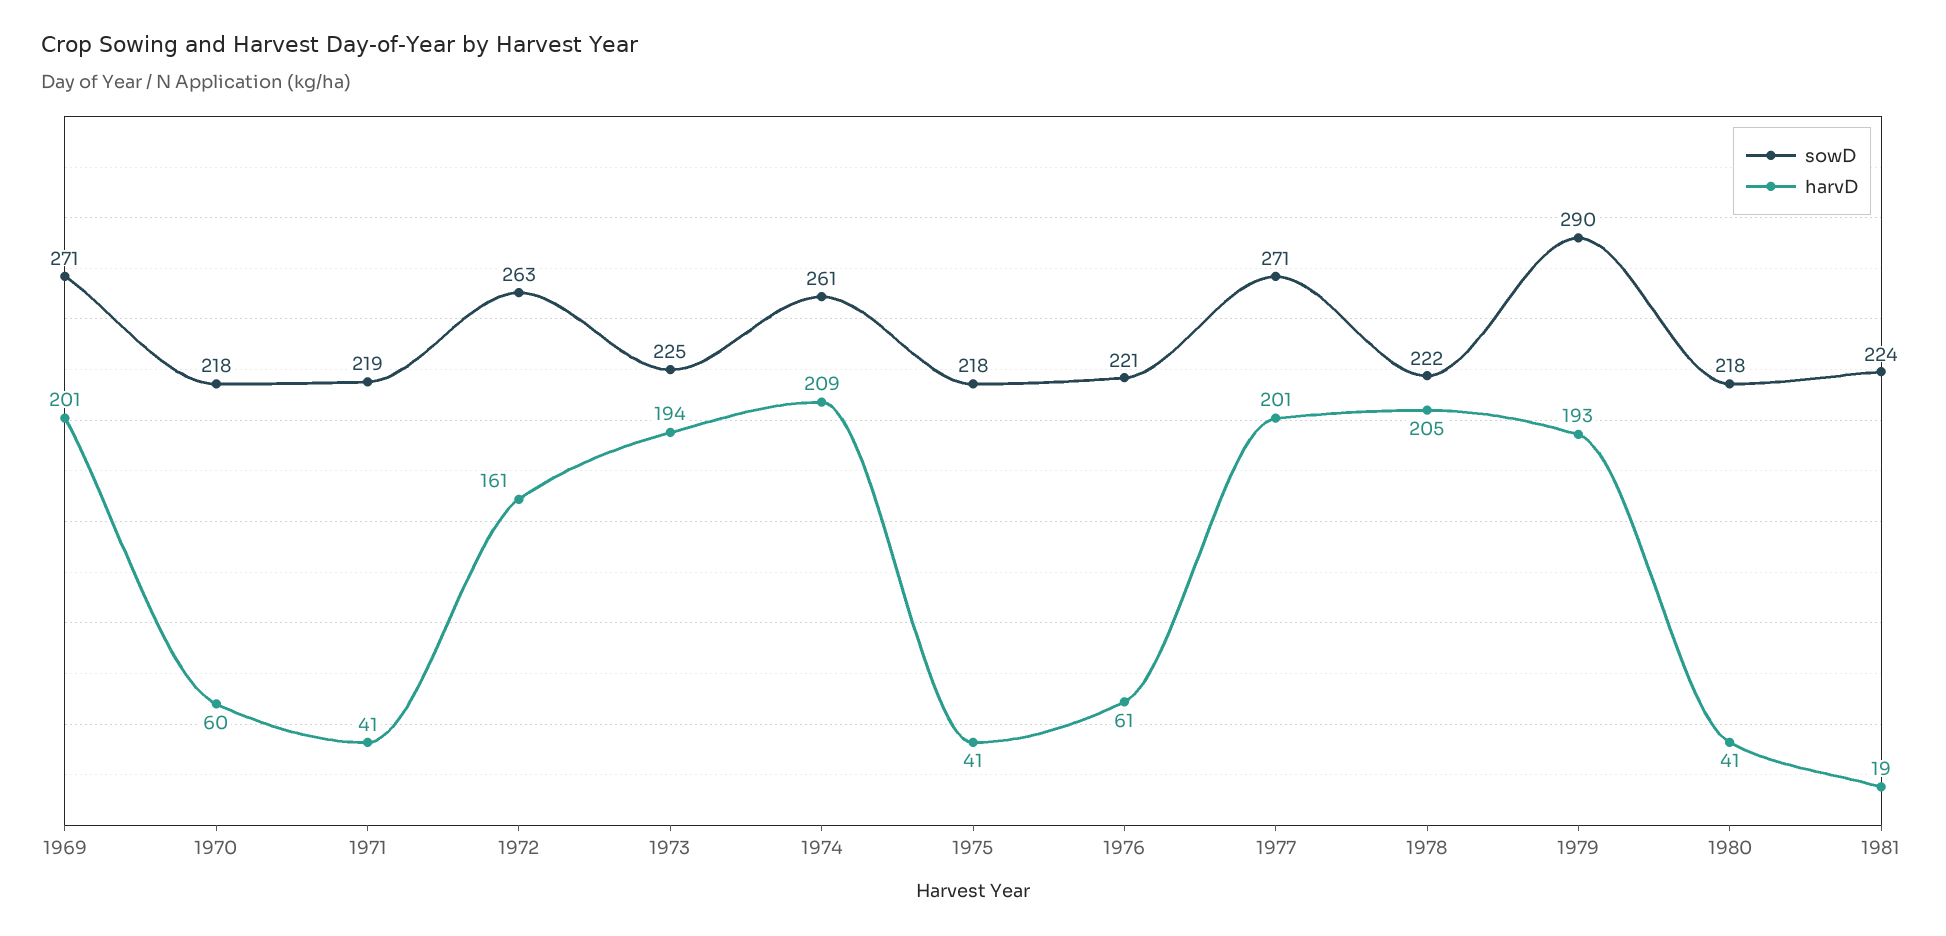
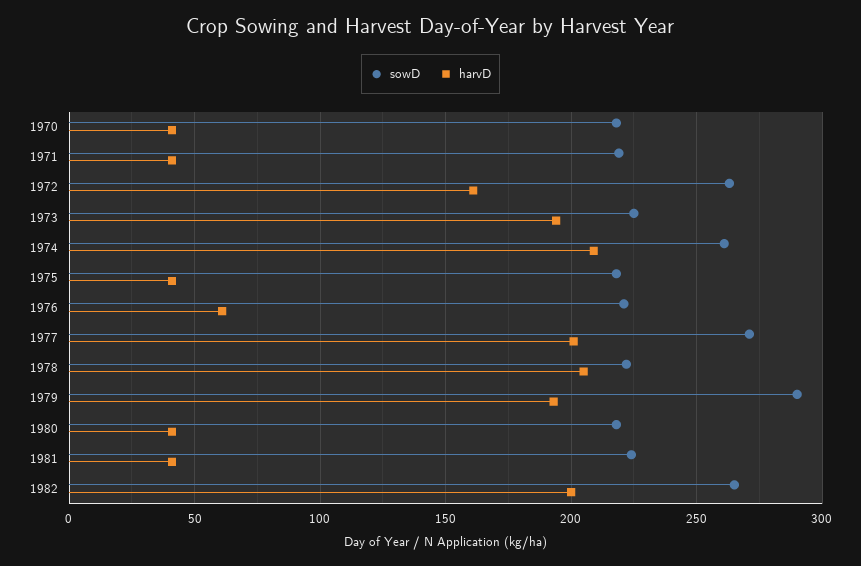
sowD, 1969: 271 -> none
harvD, 1969: 201 -> none
harvD, 1970: 60 -> 40
harvD, 1981: 19 -> 40
sowD, 1982: none -> 265
harvD, 1982: none -> 200

